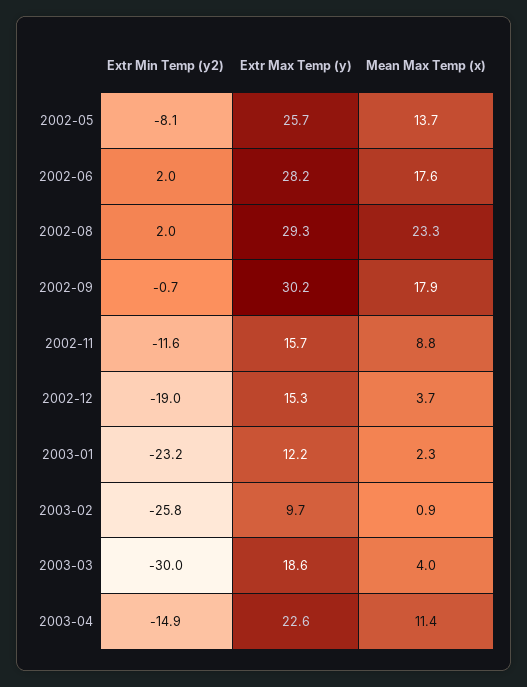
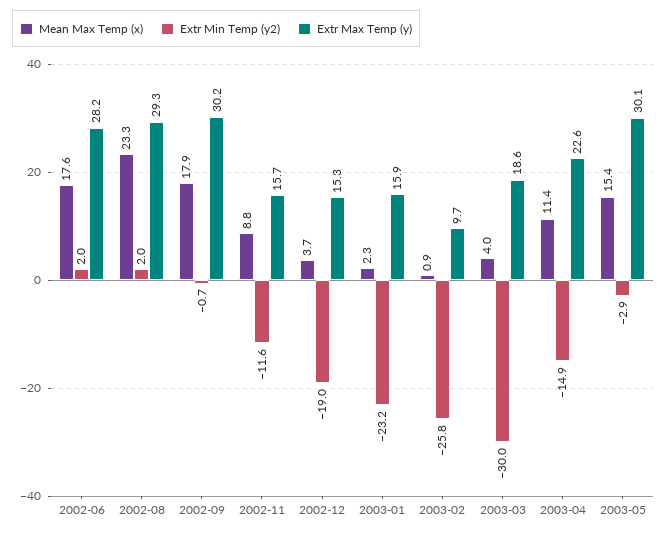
Extr Min Temp (y2), 2002-05: -8.1 -> none
Extr Max Temp (y), 2002-05: 25.7 -> none
Mean Max Temp (x), 2002-05: 13.7 -> none
Extr Max Temp (y), 2003-01: 12.2 -> 15.9
Mean Max Temp (x), 2003-05: none -> 15.4
Extr Min Temp (y2), 2003-05: none -> -2.9
Extr Max Temp (y), 2003-05: none -> 30.1

